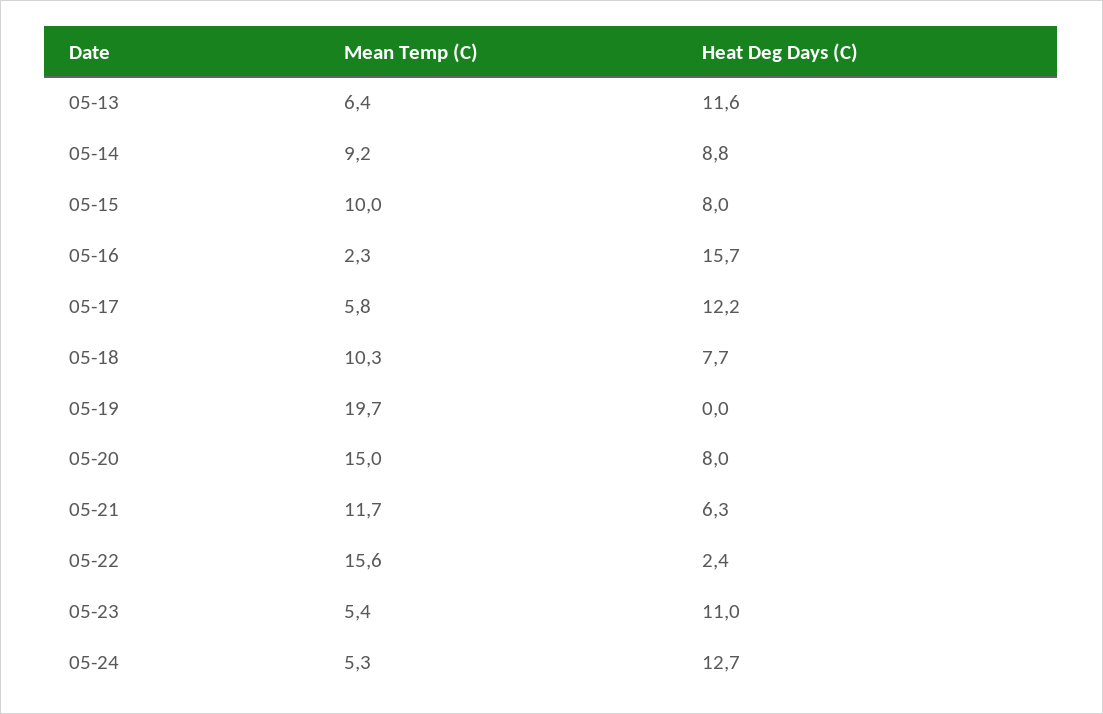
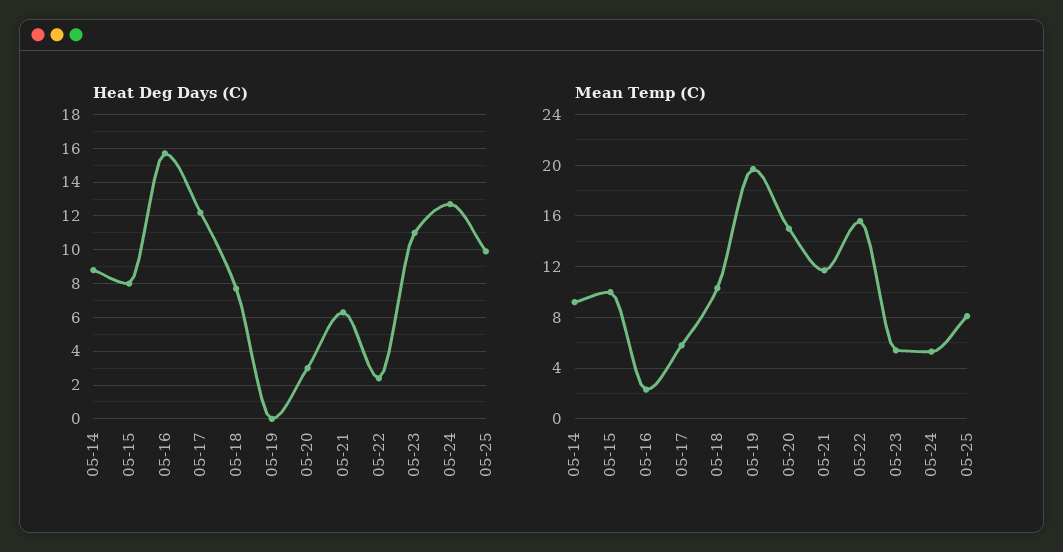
Mean Temp (C), 05-13: 6.4 -> none
Heat Deg Days (C), 05-13: 11.6 -> none
Heat Deg Days (C), 05-20: 8 -> 3
Heat Deg Days (C), 05-25: none -> 10
Mean Temp (C), 05-25: none -> 8

